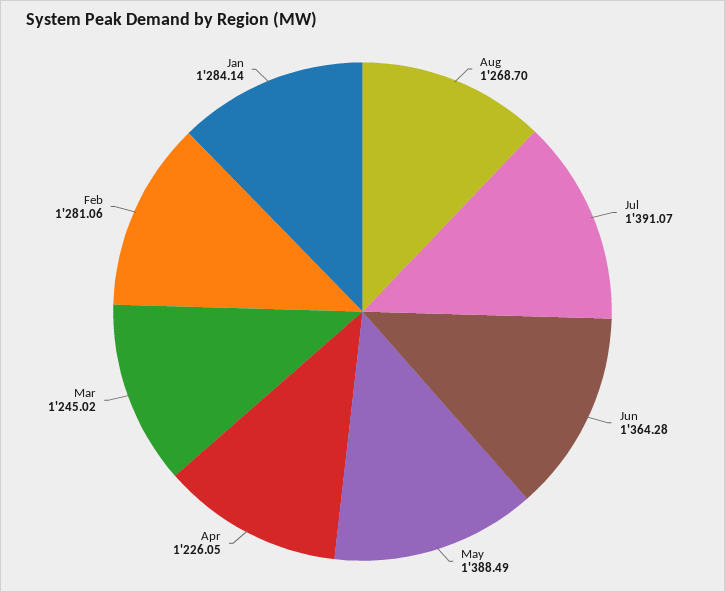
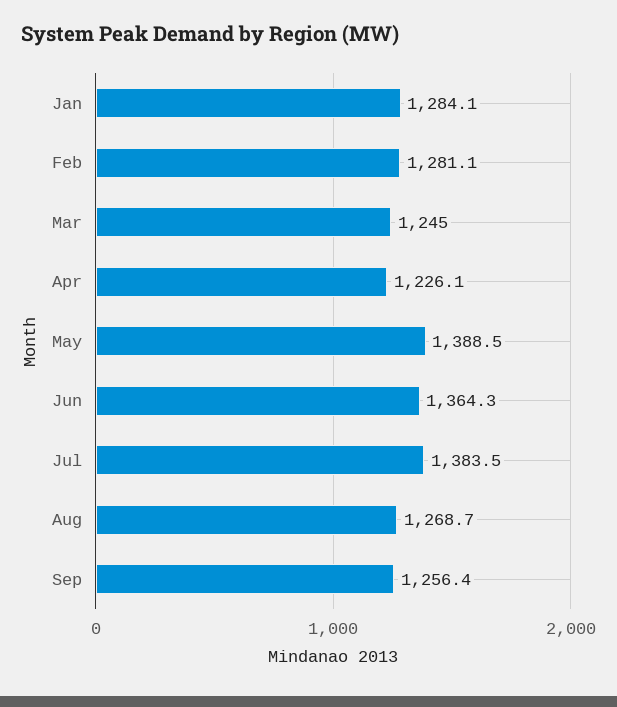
Jul: 1391.07 -> 1383.5
Sep: none -> 1256.4

